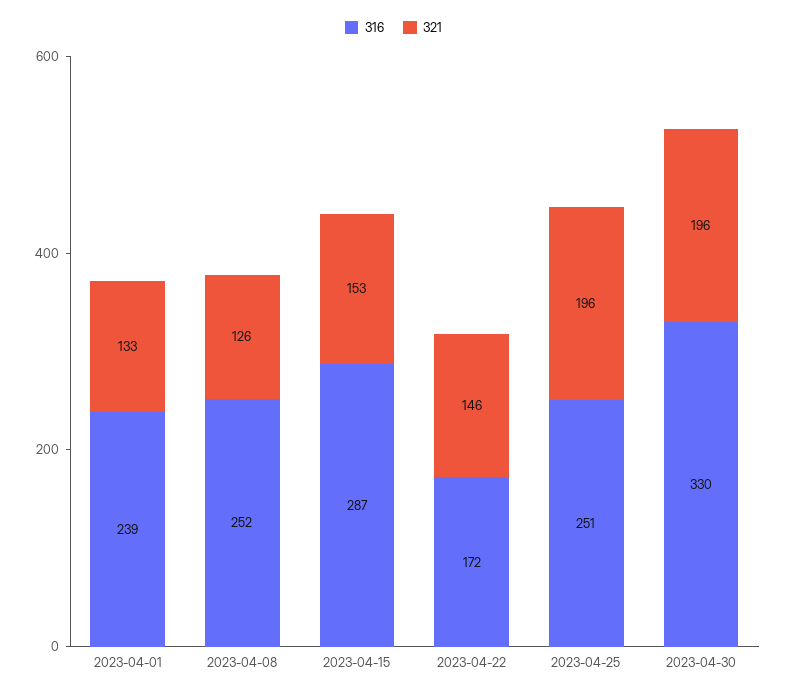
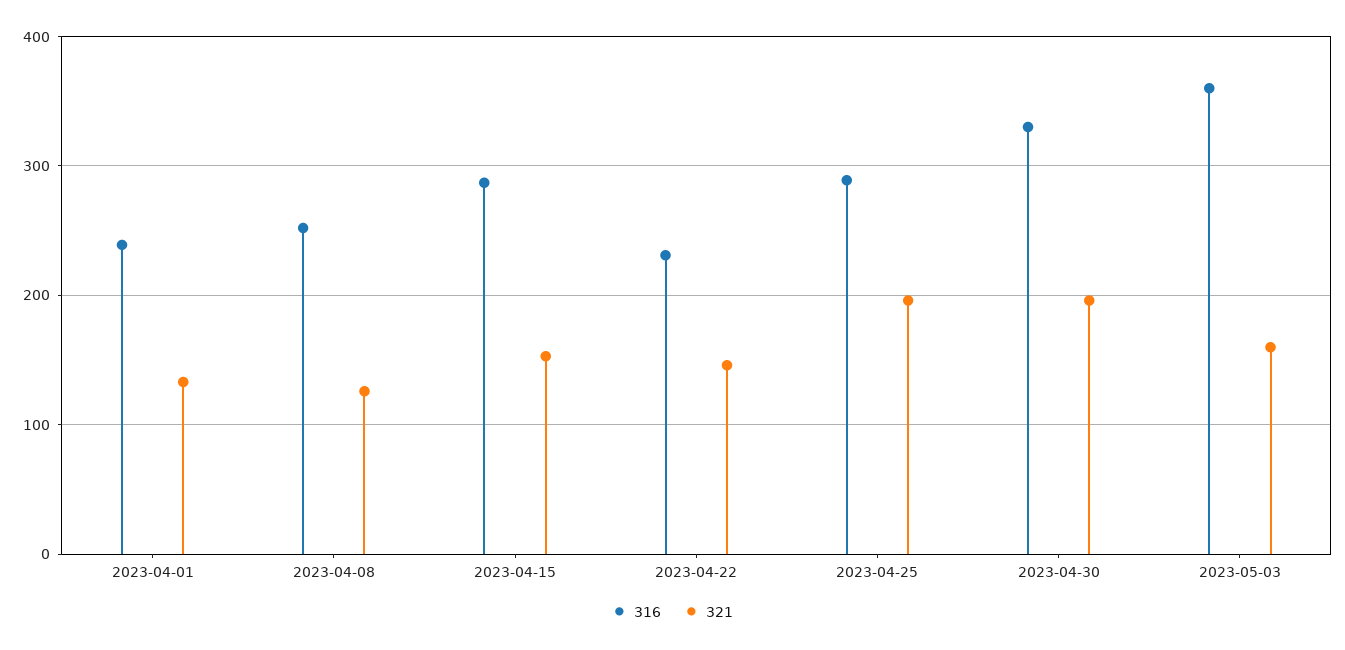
316, 2023-04-22: 172 -> 230
316, 2023-04-25: 251 -> 290
316, 2023-05-03: none -> 360
321, 2023-05-03: none -> 160

